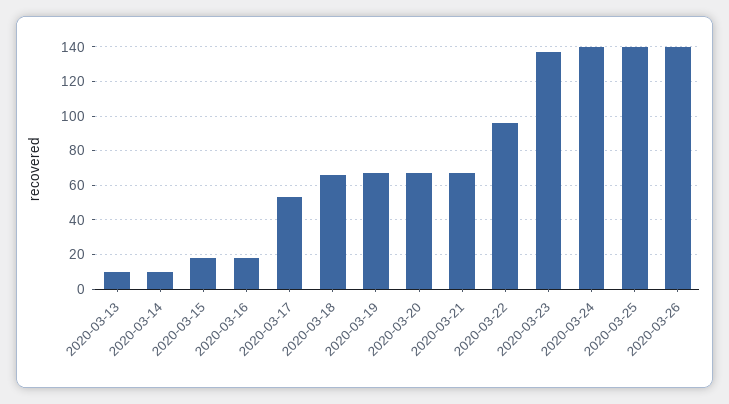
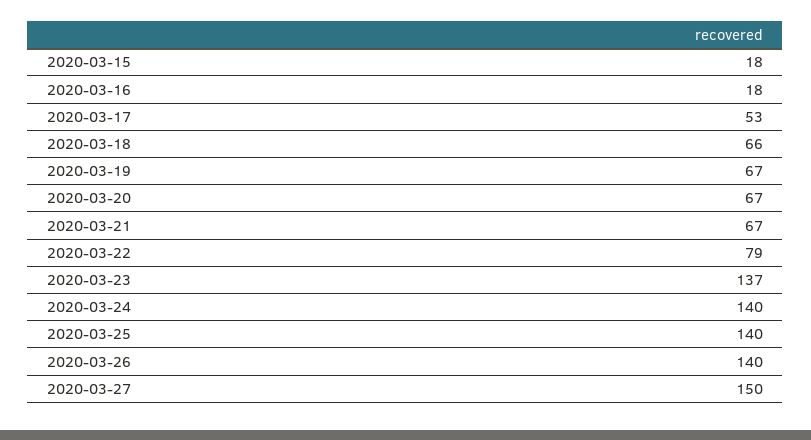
2020-03-13: 10 -> none
2020-03-14: 10 -> none
2020-03-22: 95 -> 79
2020-03-27: none -> 150

